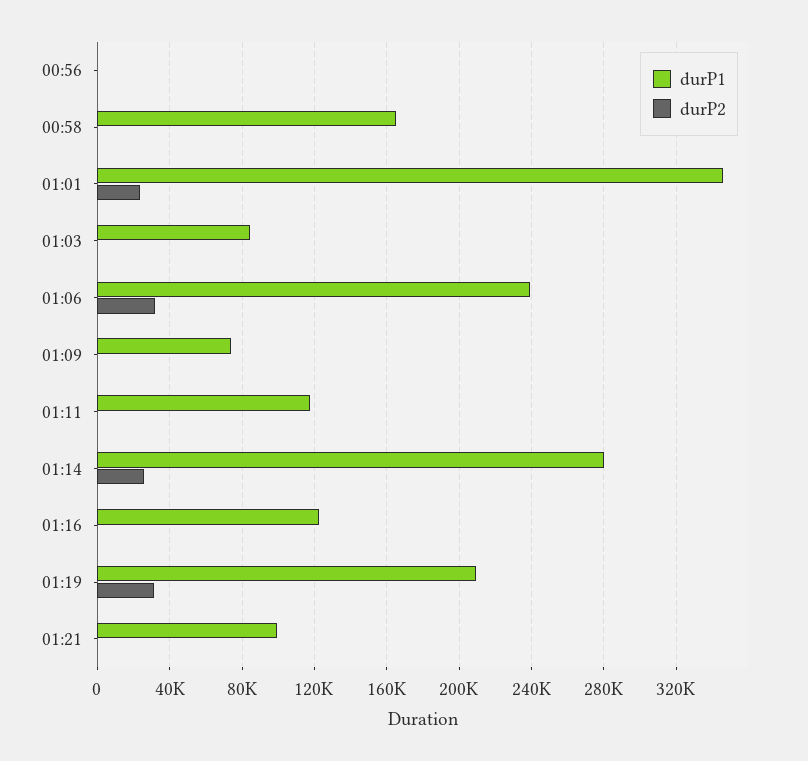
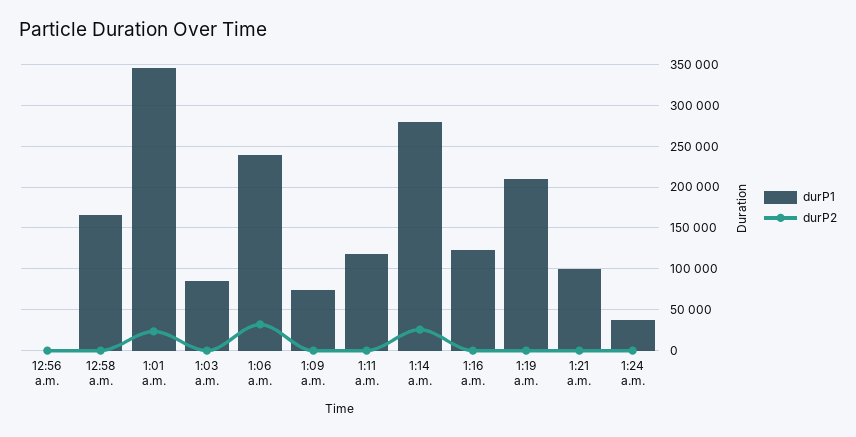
durP2, 01:19: 30000 -> 0
durP1, 1:24 a.m.: none -> 40000
durP2, 1:24 a.m.: none -> 0

